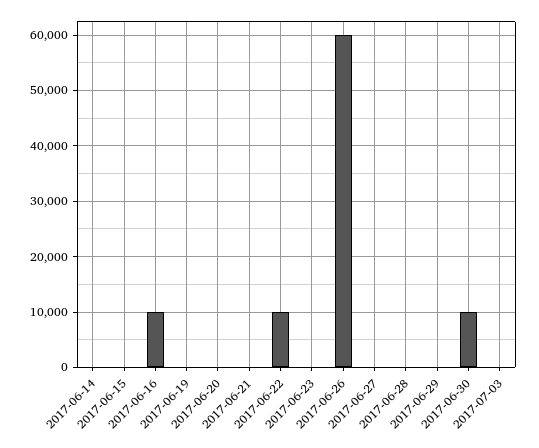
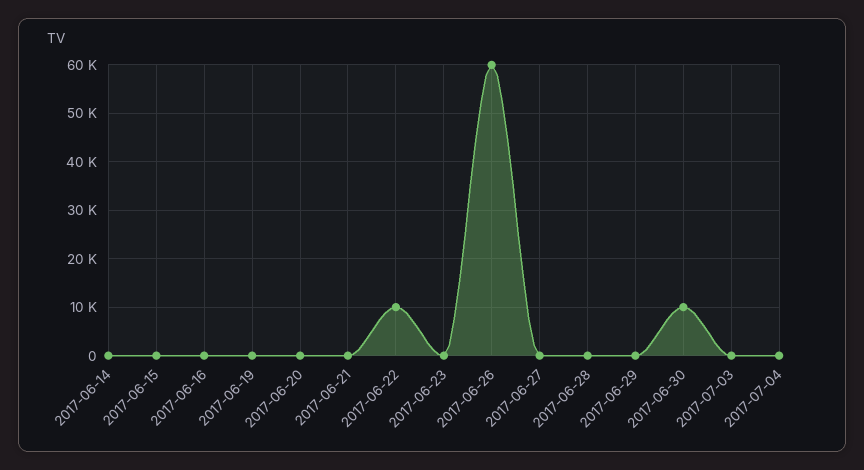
2017-06-16: 10000 -> 0
2017-07-04: none -> 0

